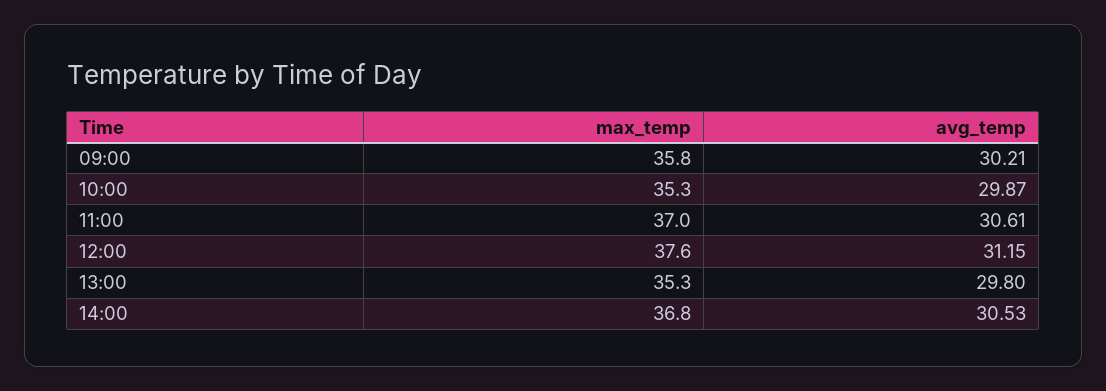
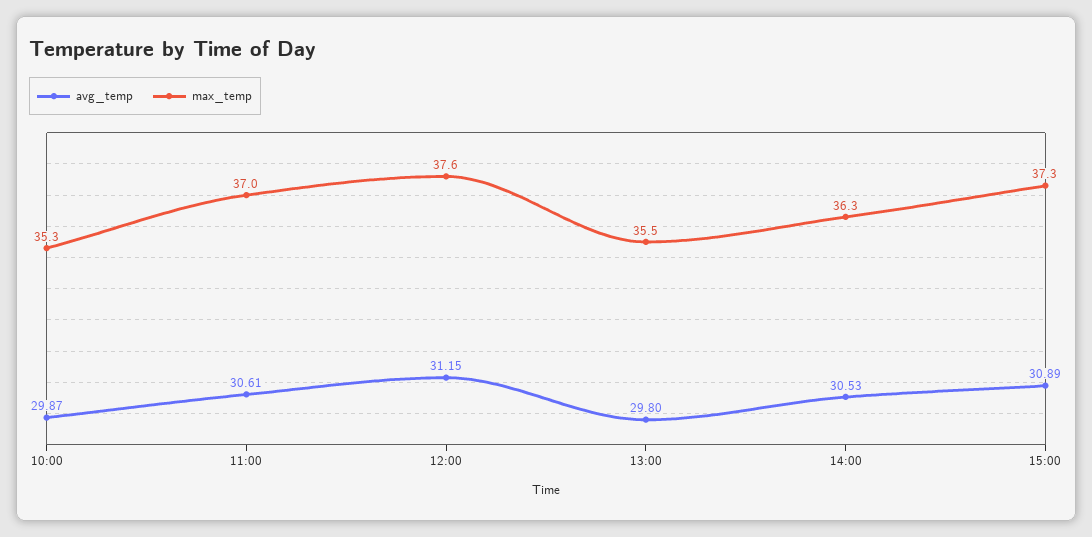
max_temp, 09:00: 35.8 -> none
avg_temp, 09:00: 30.21 -> none
max_temp, 13:00: 35.3 -> 35.5
max_temp, 14:00: 36.8 -> 36.3
avg_temp, 15:00: none -> 30.89
max_temp, 15:00: none -> 37.3

